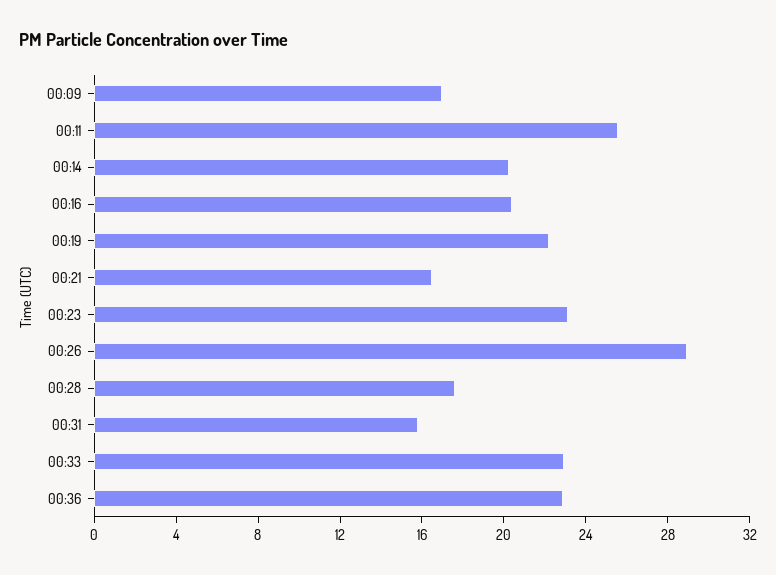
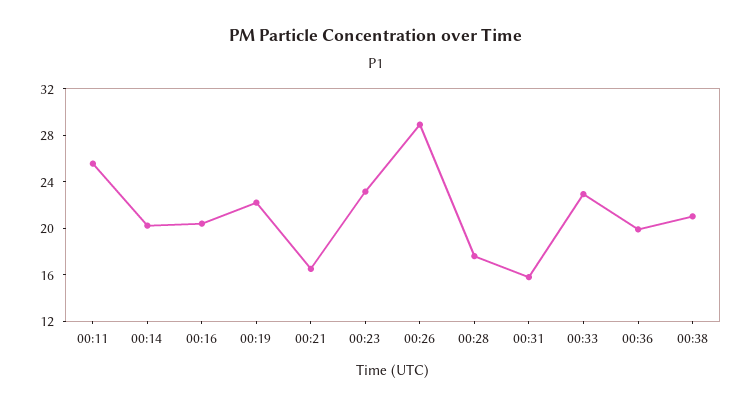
00:09: 17 -> none
00:36: 23 -> 20
00:38: none -> 21

